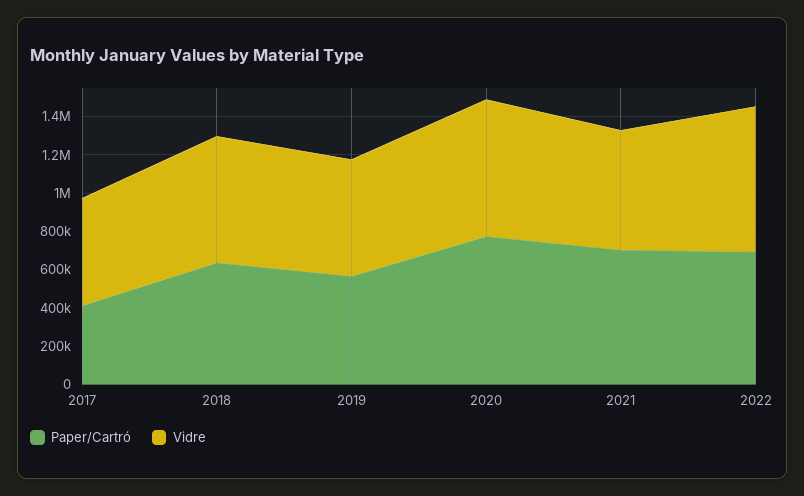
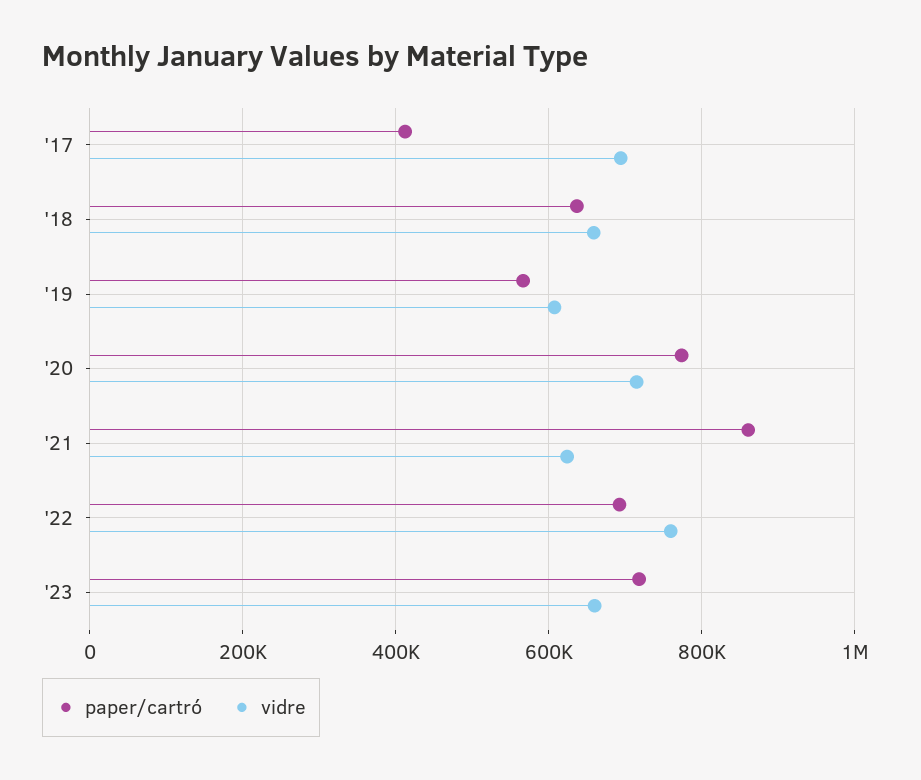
Vidre, 2017: 550000 -> 700000
Paper/Cartró, 2021: 700000 -> 860000
Paper/Cartró, '23: none -> 720000
Vidre, '23: none -> 660000

